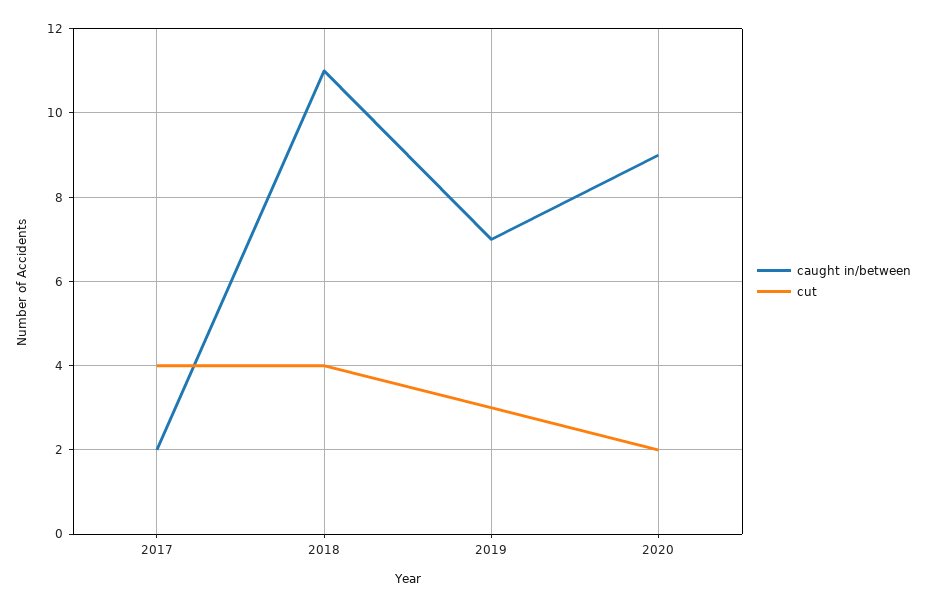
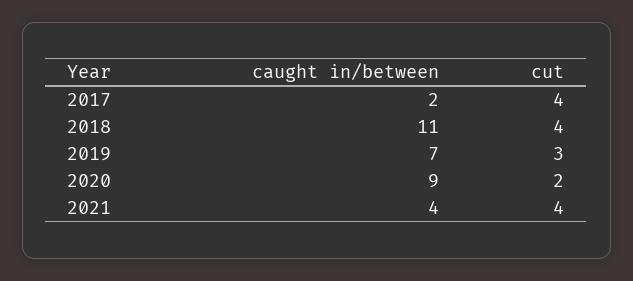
caught in/between, 2021: none -> 4
cut, 2021: none -> 4

